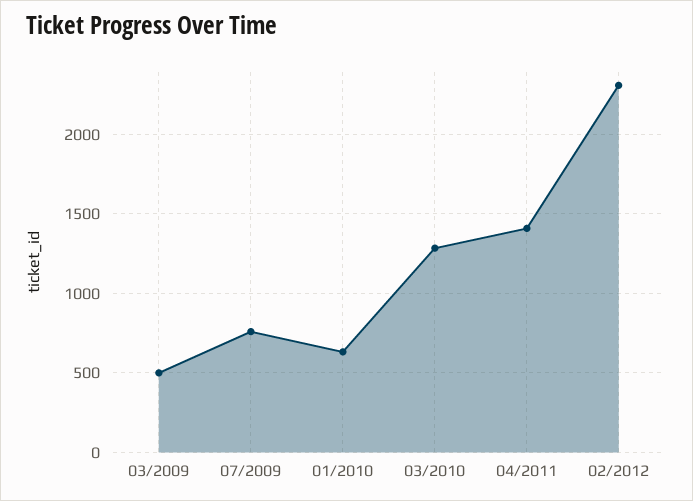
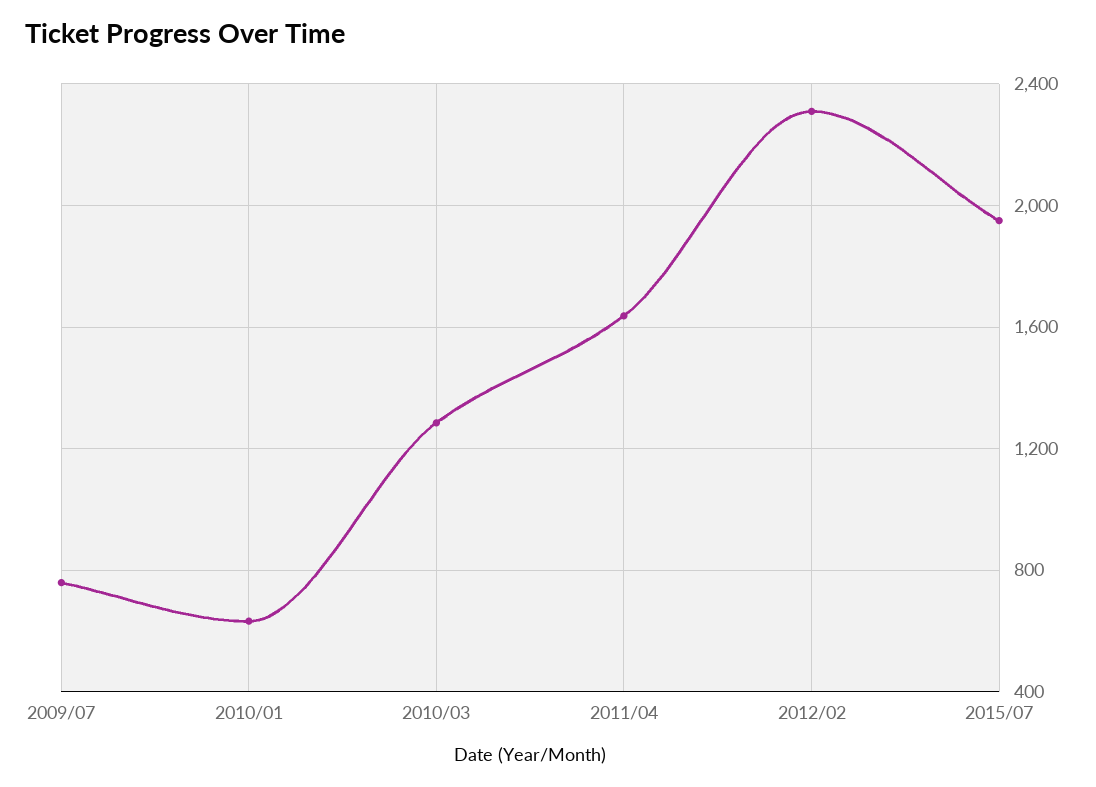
03/2009: 500 -> none
04/2011: 1400 -> 1650
2015/07: none -> 1950

